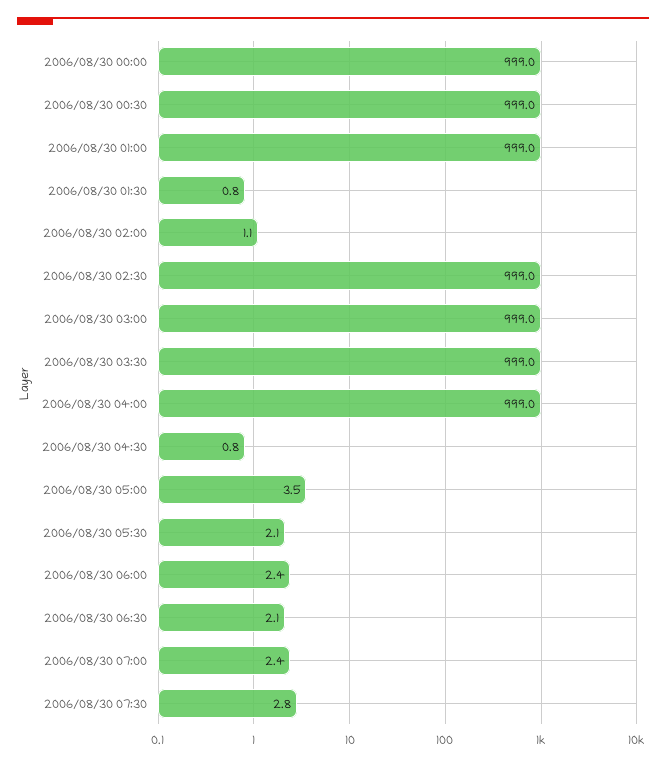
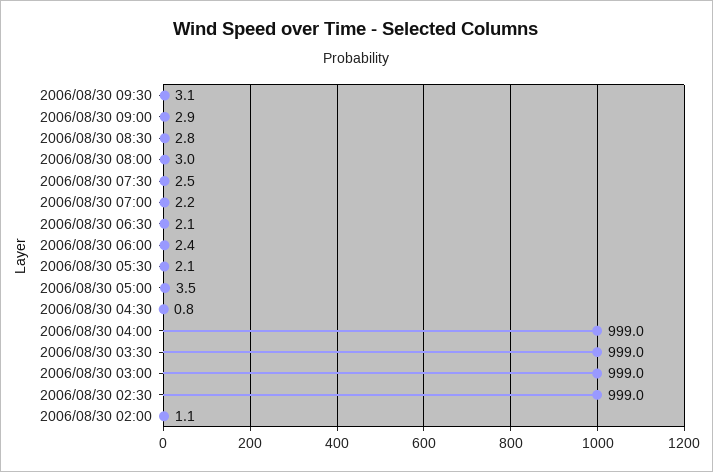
2006/08/30 00:00: 999 -> none
2006/08/30 00:30: 999 -> none
2006/08/30 01:00: 999 -> none
2006/08/30 01:30: 0.8 -> none
2006/08/30 07:00: 2.4 -> 2.2
2006/08/30 07:30: 2.8 -> 2.5
2006/08/30 09:30: none -> 3.1
2006/08/30 09:00: none -> 2.9
2006/08/30 08:30: none -> 2.8
2006/08/30 08:00: none -> 3

